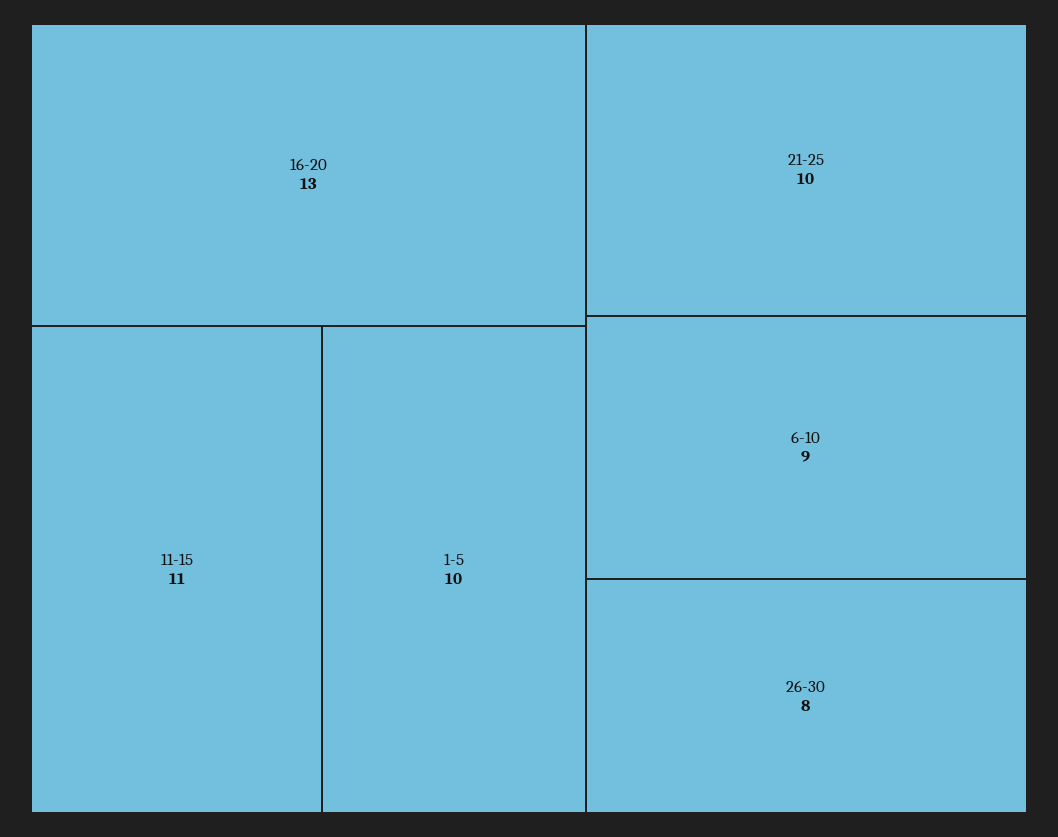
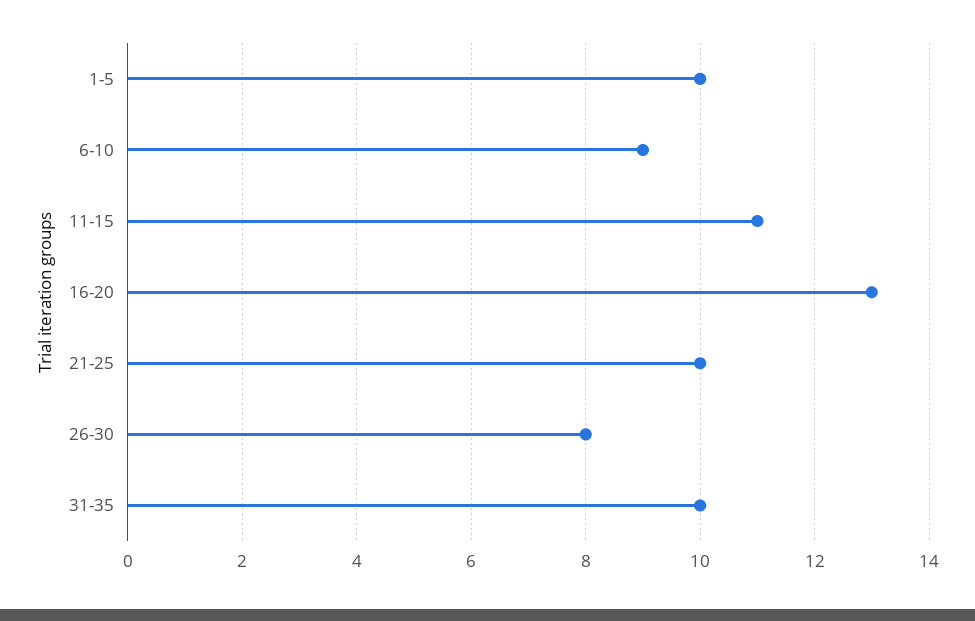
31-35: none -> 10

